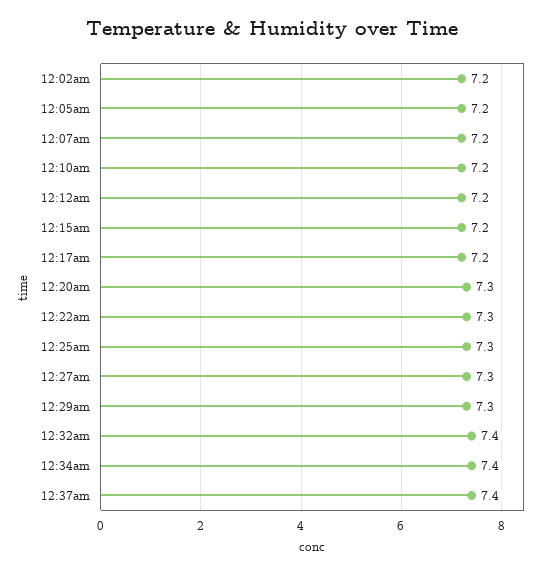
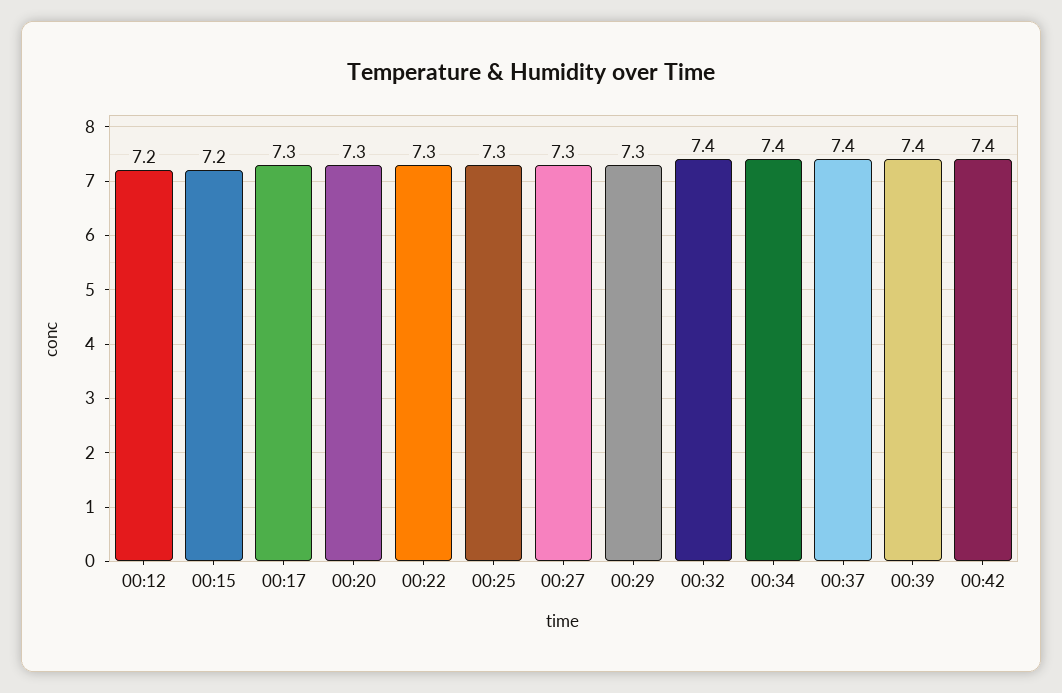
12:02am: 7.2 -> none
12:05am: 7.2 -> none
12:07am: 7.2 -> none
12:10am: 7.2 -> none
12:17am: 7.2 -> 7.3
00:39: none -> 7.4
00:42: none -> 7.4

